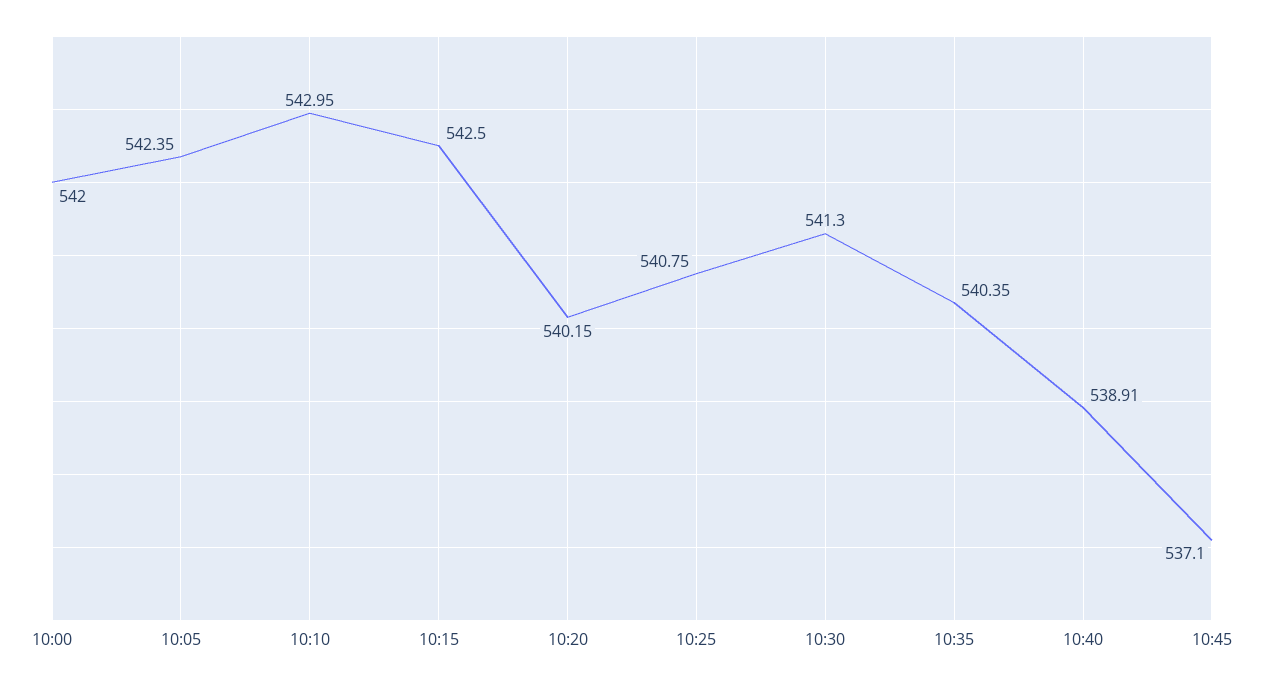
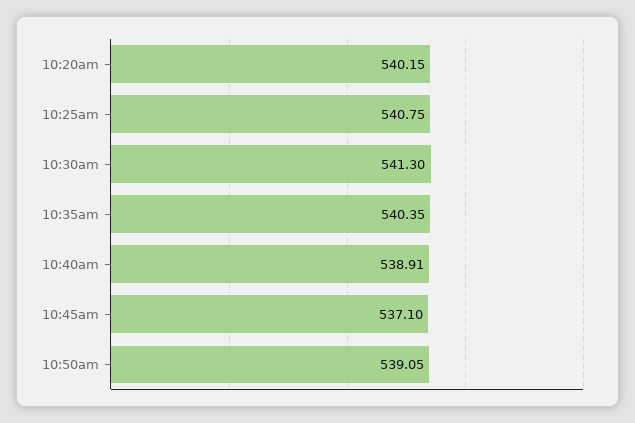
10:00: 542 -> none
10:05: 542.35 -> none
10:10: 542.95 -> none
10:15: 542.5 -> none
10:50am: none -> 539.05

